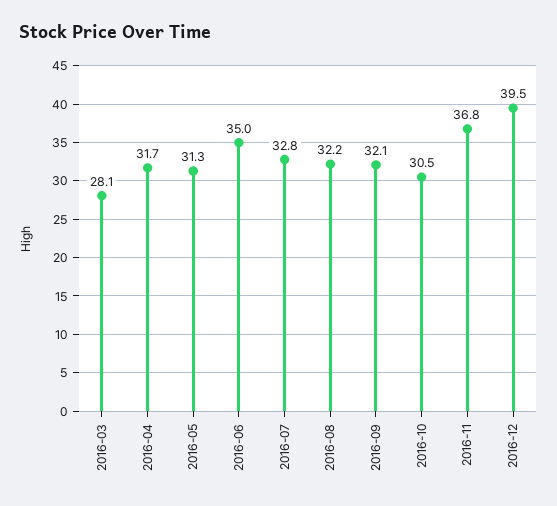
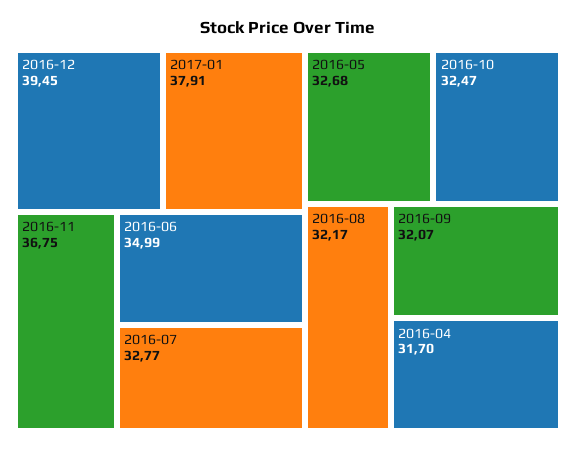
2016-03: 28.1 -> none
2016-05: 31.3 -> 32.68
2016-10: 30.5 -> 32.47
2017-01: none -> 37.91

